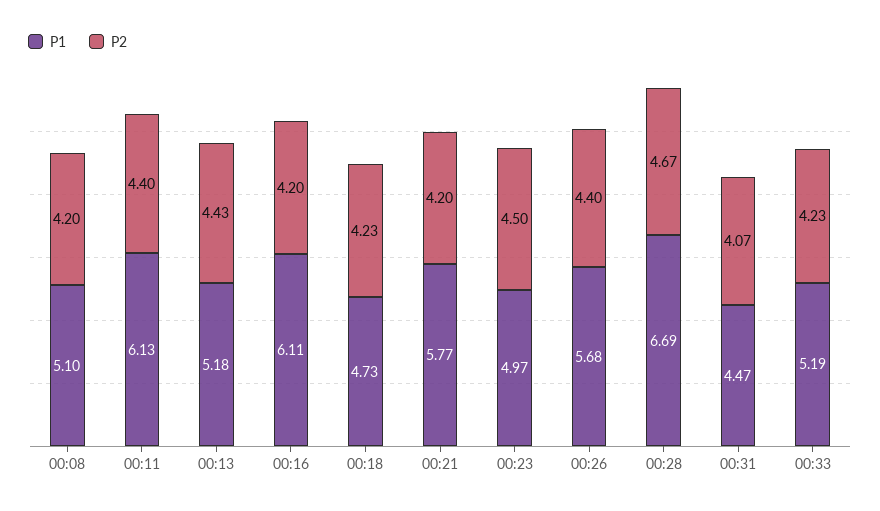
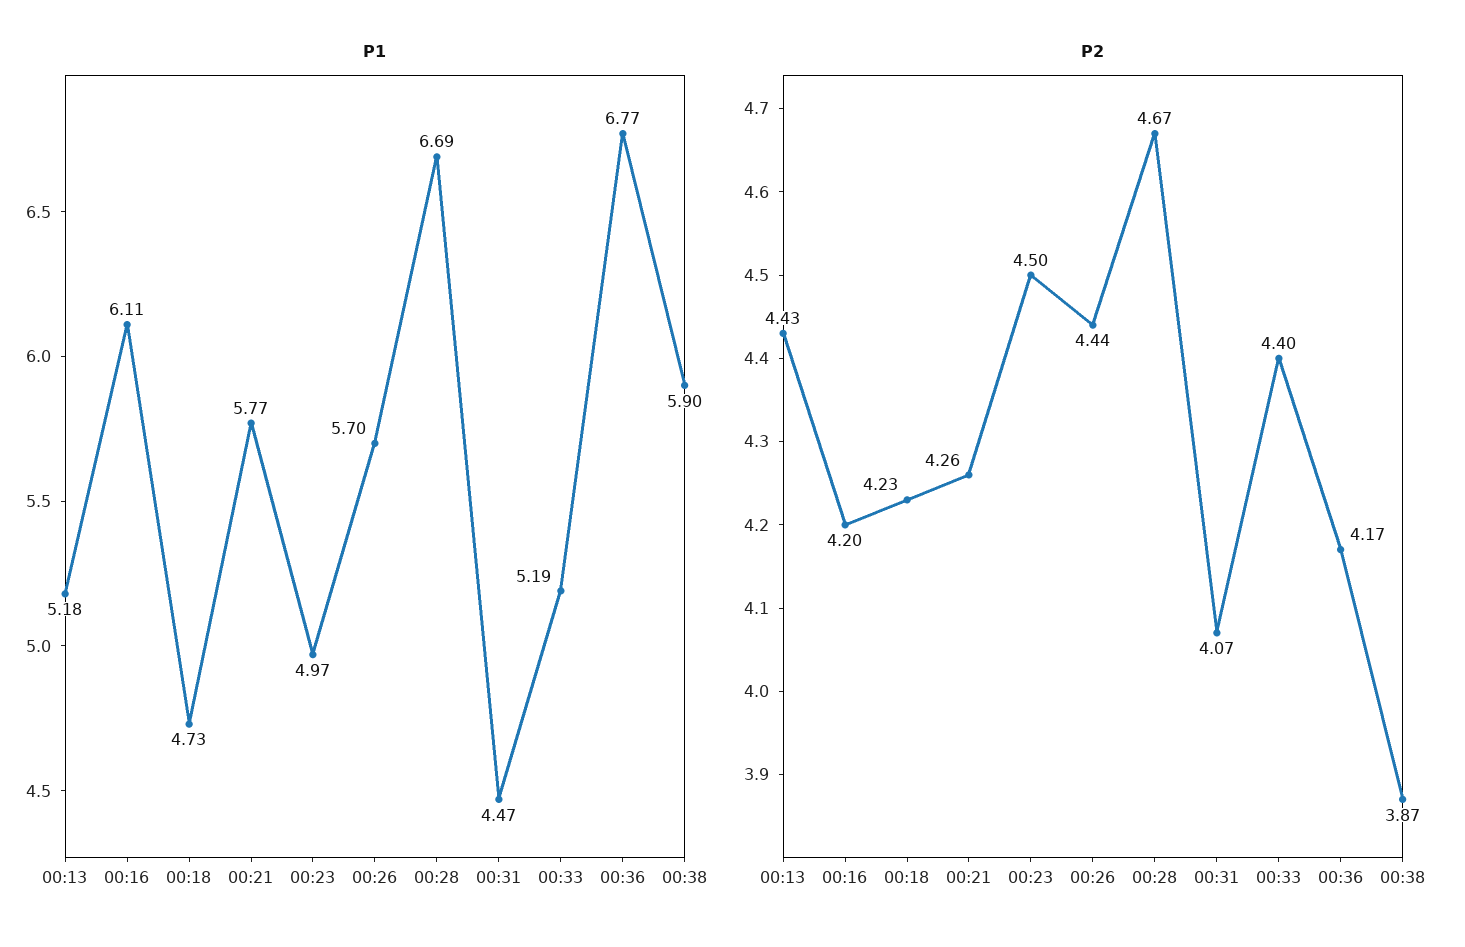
P1, 00:08: 5.1 -> none
P2, 00:08: 4.2 -> none
P1, 00:11: 6.13 -> none
P2, 00:11: 4.4 -> none
P2, 00:21: 4.2 -> 4.26
P1, 00:26: 5.68 -> 5.7
P2, 00:26: 4.4 -> 4.44
P2, 00:33: 4.23 -> 4.4
P1, 00:36: none -> 6.77
P1, 00:38: none -> 5.9
P2, 00:36: none -> 4.17
P2, 00:38: none -> 3.87

